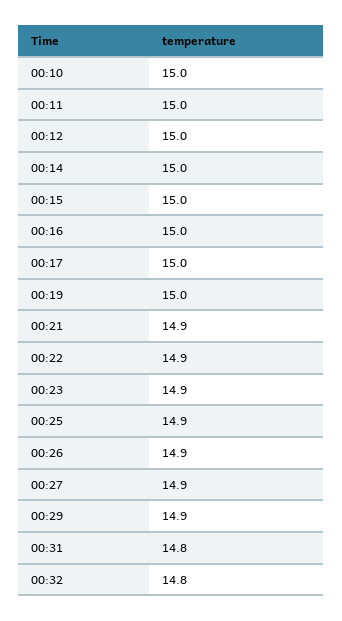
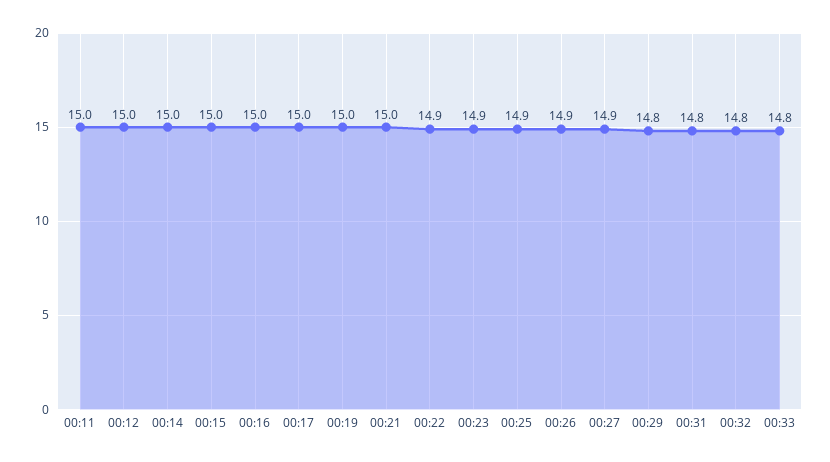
00:10: 15 -> none
00:21: 14.9 -> 15
00:29: 14.9 -> 14.8
00:33: none -> 14.8

